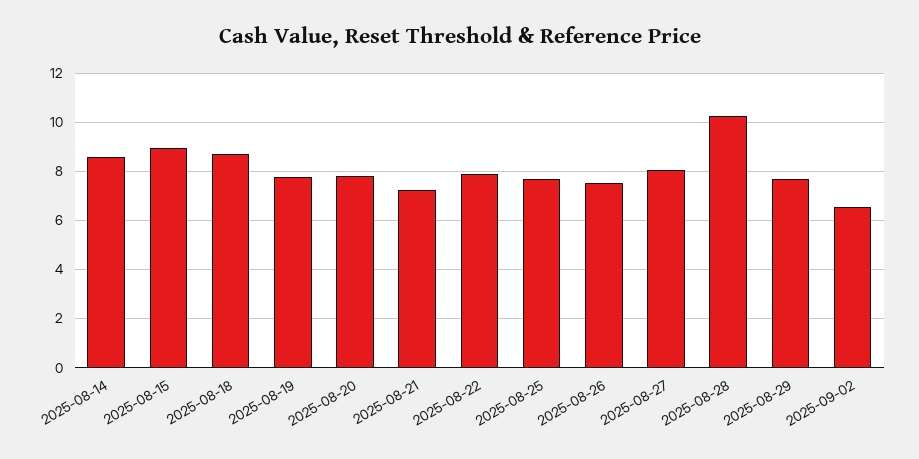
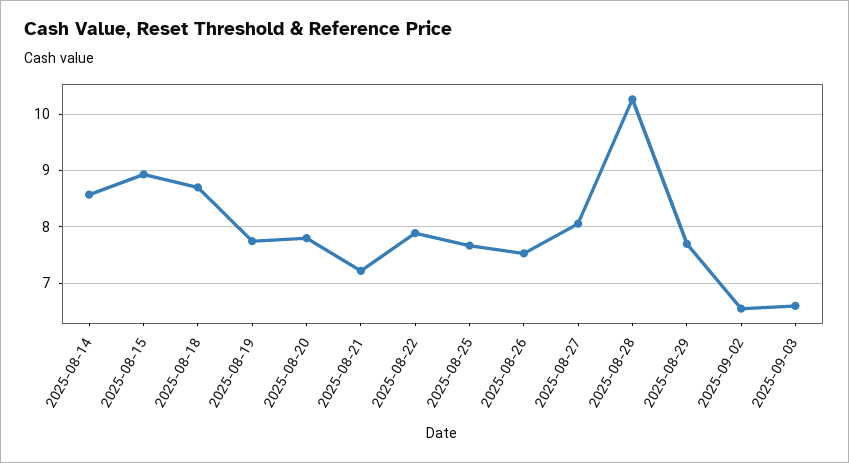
2025-09-03: none -> 6.6

